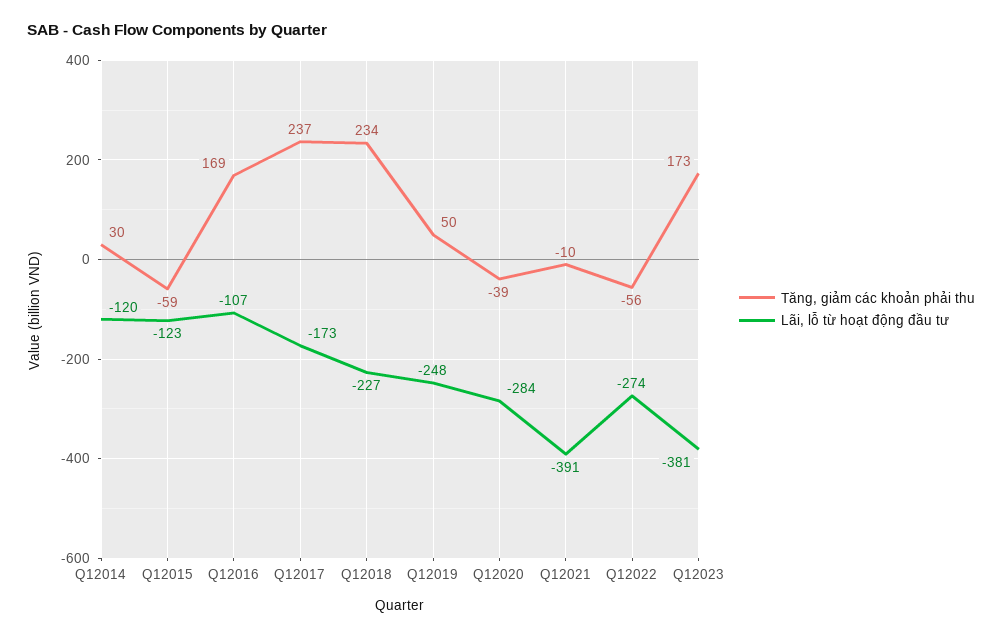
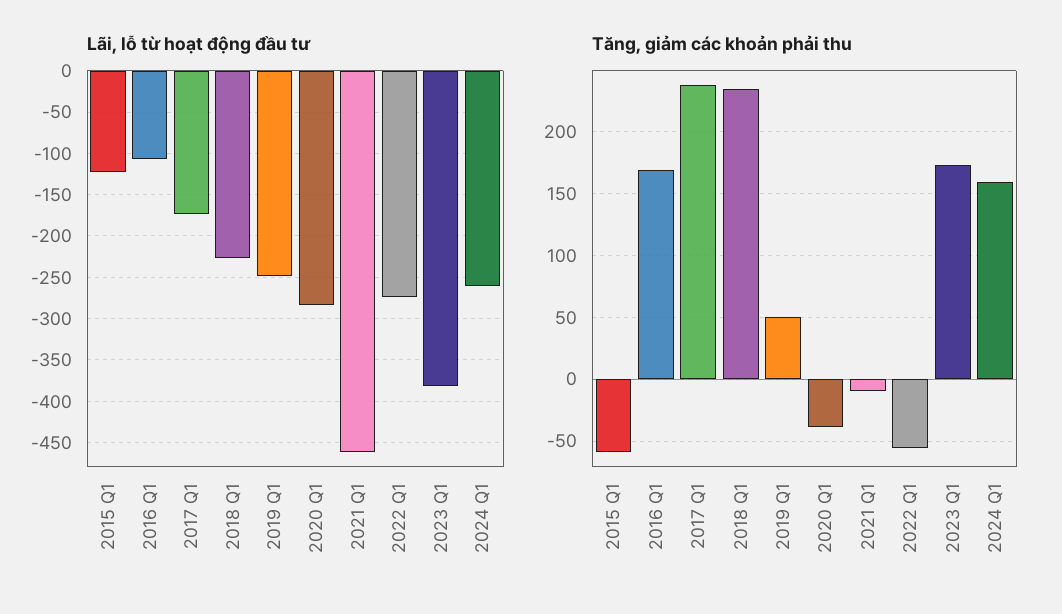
Tăng, giảm các khoản phải thu, Q12014: 30 -> none
Lãi, lỗ từ hoạt động đầu tư, Q12014: -120 -> none
Lãi, lỗ từ hoạt động đầu tư, Q12021: -391 -> -460
Lãi, lỗ từ hoạt động đầu tư, 2024 Q1: none -> -260
Tăng, giảm các khoản phải thu, 2024 Q1: none -> 160

